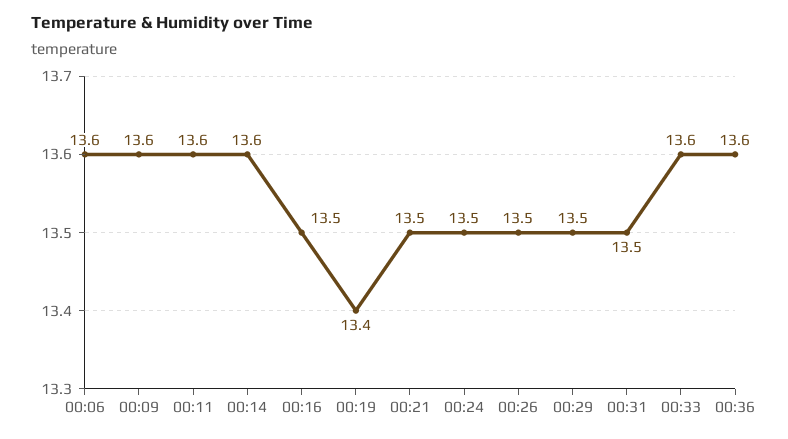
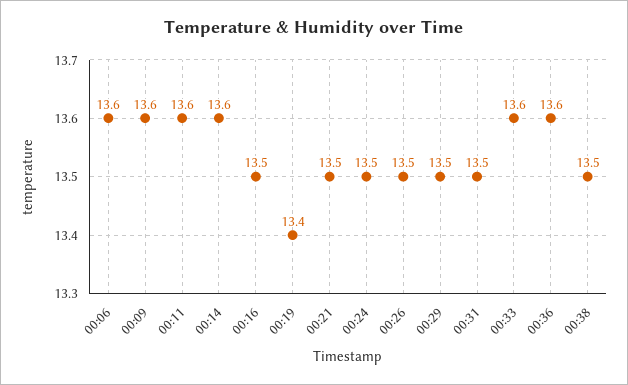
00:38: none -> 13.5

